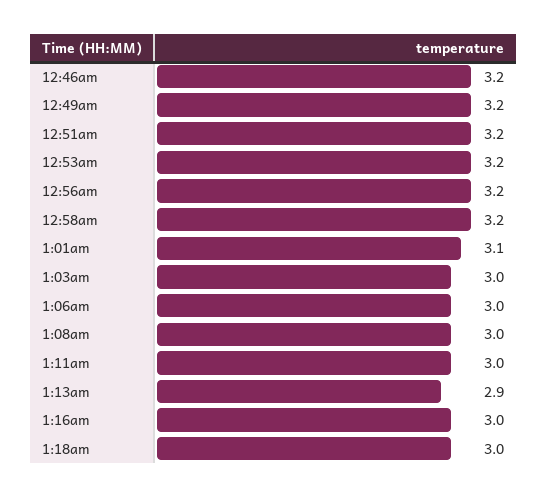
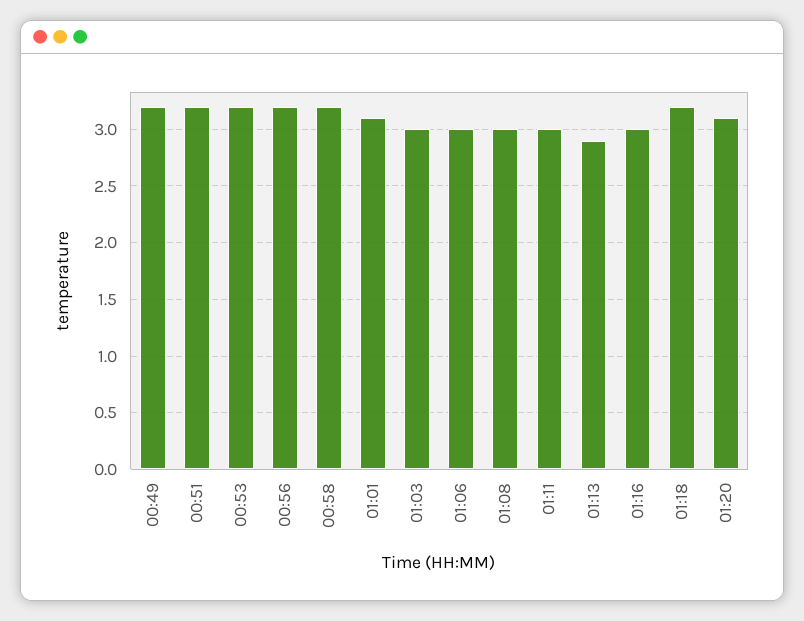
12:46am: 3.2 -> none
1:18am: 3 -> 3.2
01:20: none -> 3.1

